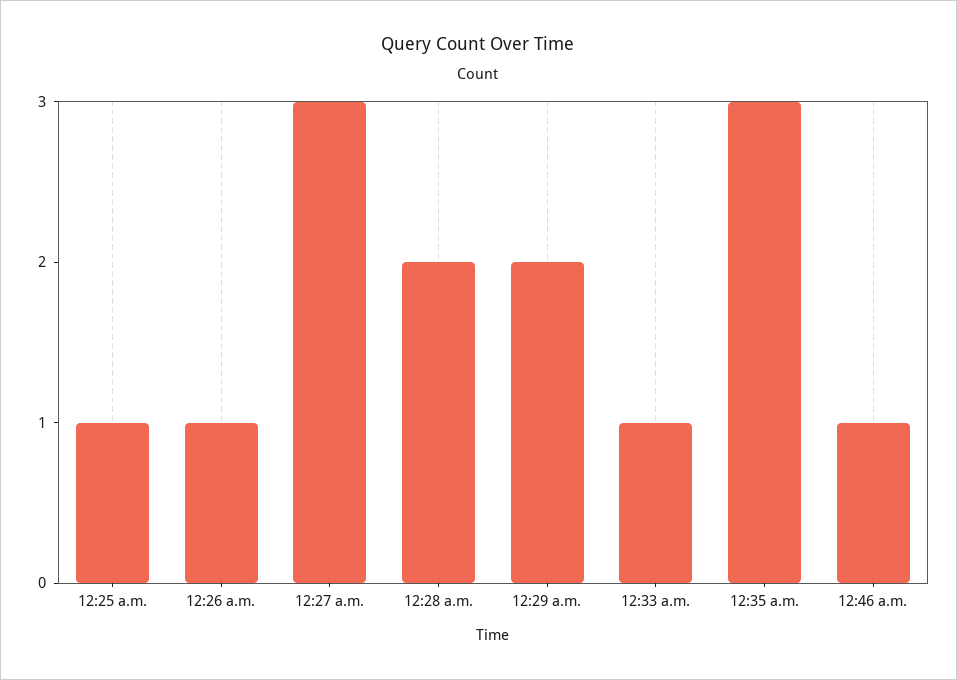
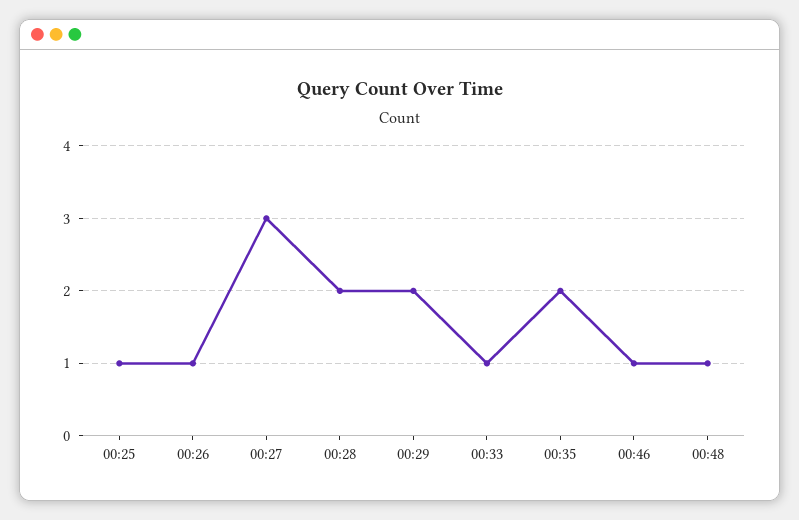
12:35 a.m.: 3 -> 2
00:48: none -> 1

